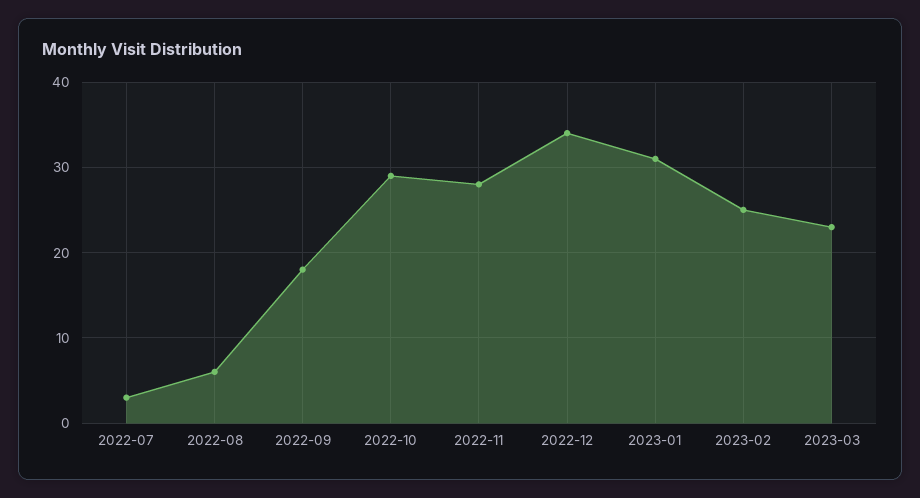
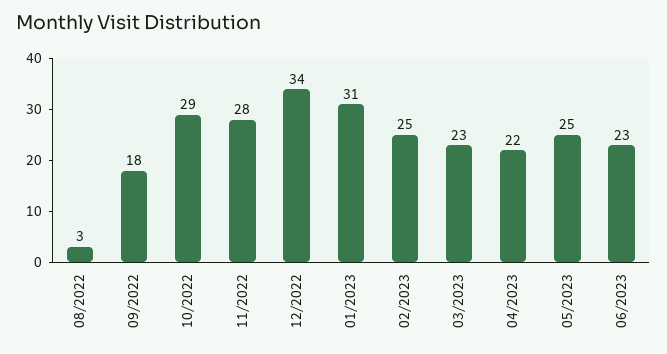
2022-07: 3 -> none
2022-08: 6 -> 3
04/2023: none -> 22
05/2023: none -> 25
06/2023: none -> 23

